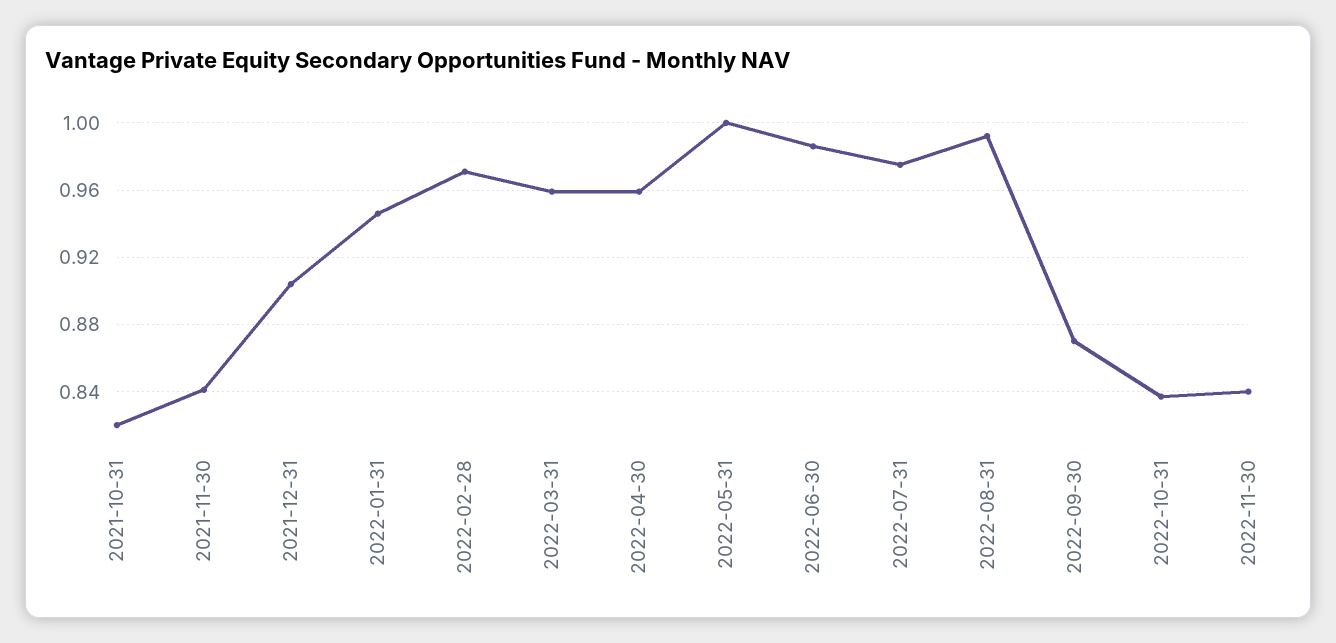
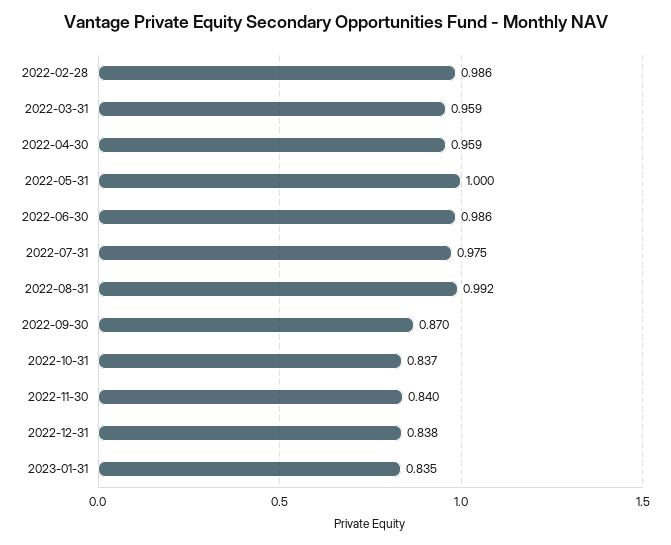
2021-10-31: 0.82 -> none
2021-11-30: 0.84 -> none
2021-12-31: 0.905 -> none
2022-01-31: 0.945 -> none
2022-02-28: 0.97 -> 0.986
2022-12-31: none -> 0.838
2023-01-31: none -> 0.835

